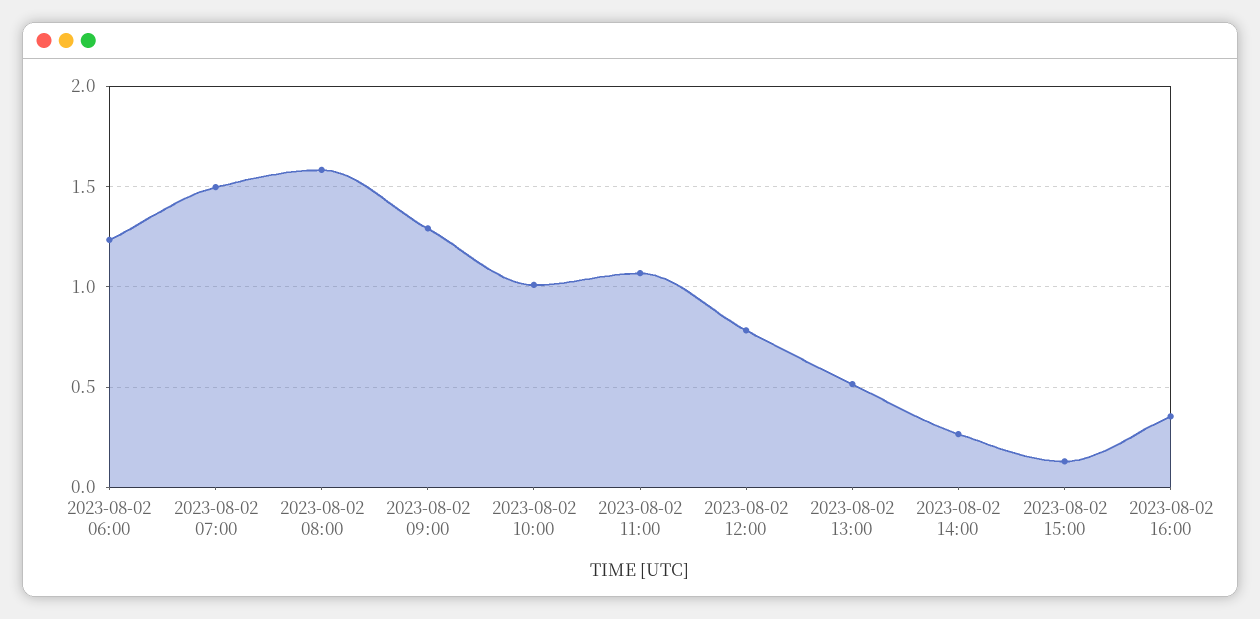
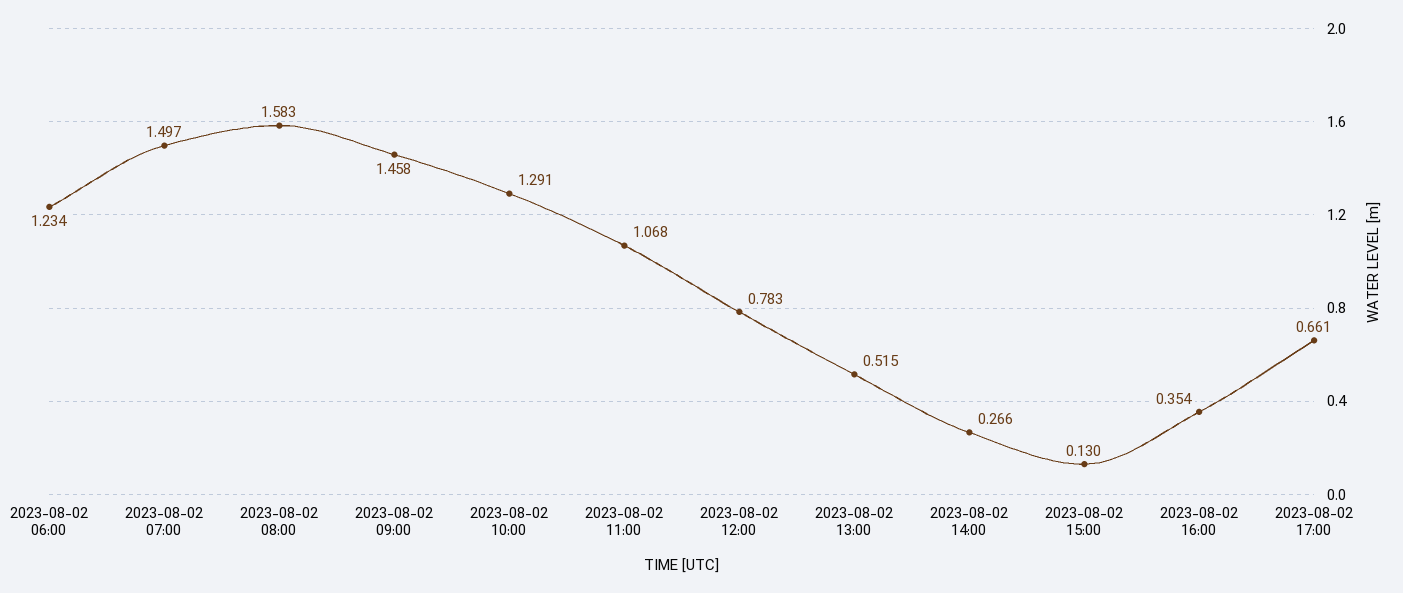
2023-08-02 09:00: 1.3 -> 1.458
2023-08-02 10:00: 1 -> 1.291
2023-08-02 17:00: none -> 0.661

